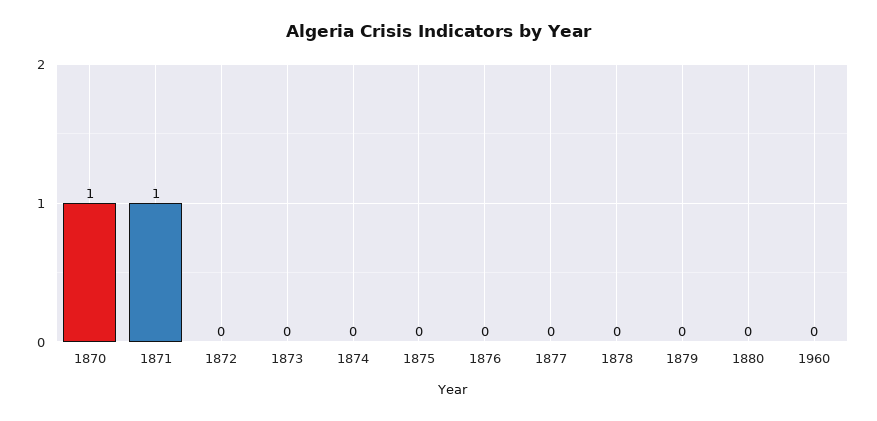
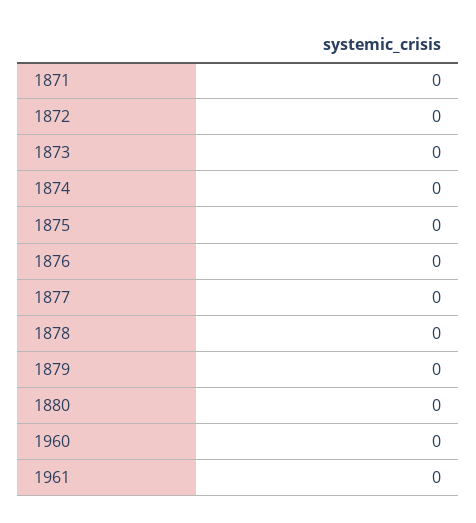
1870: 1 -> none
1871: 1 -> 0
1961: none -> 0

